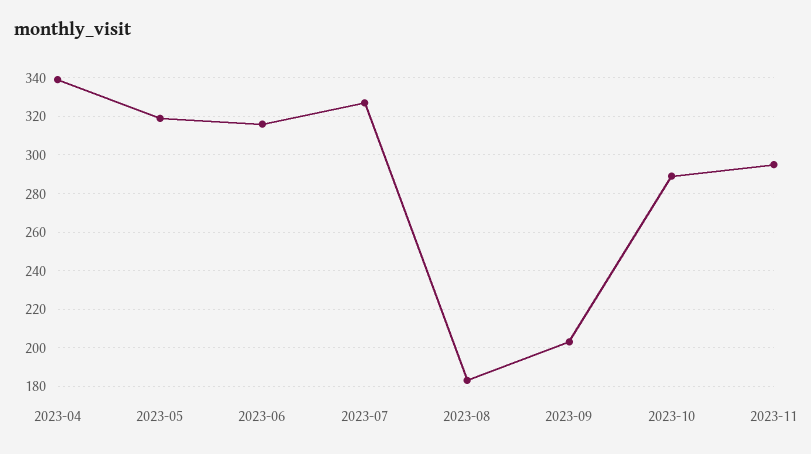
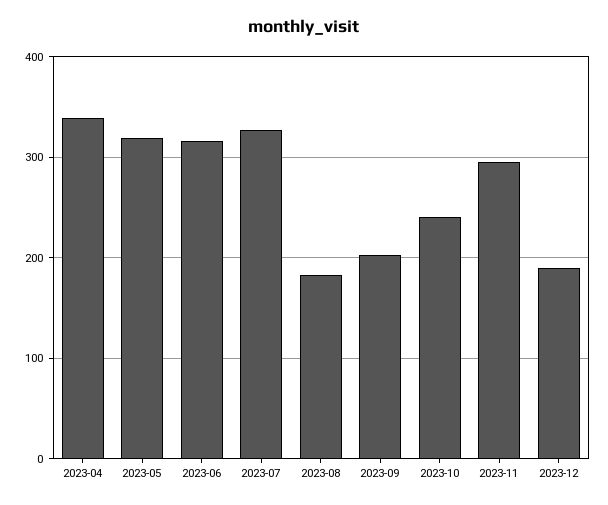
2023-10: 290 -> 240
2023-12: none -> 190

